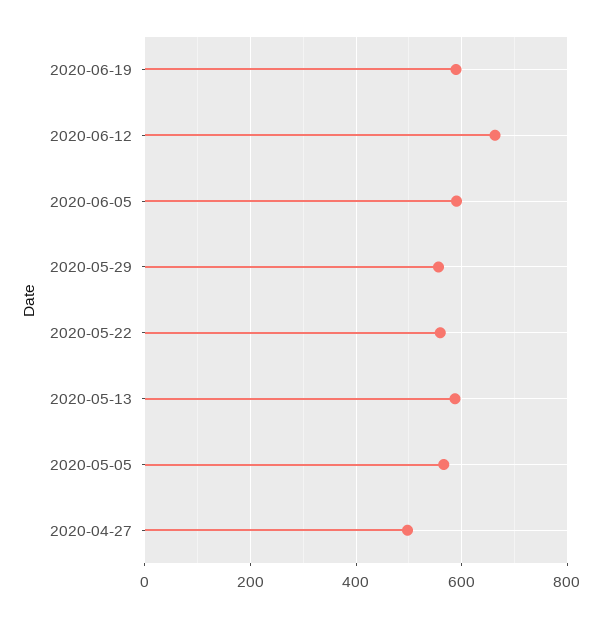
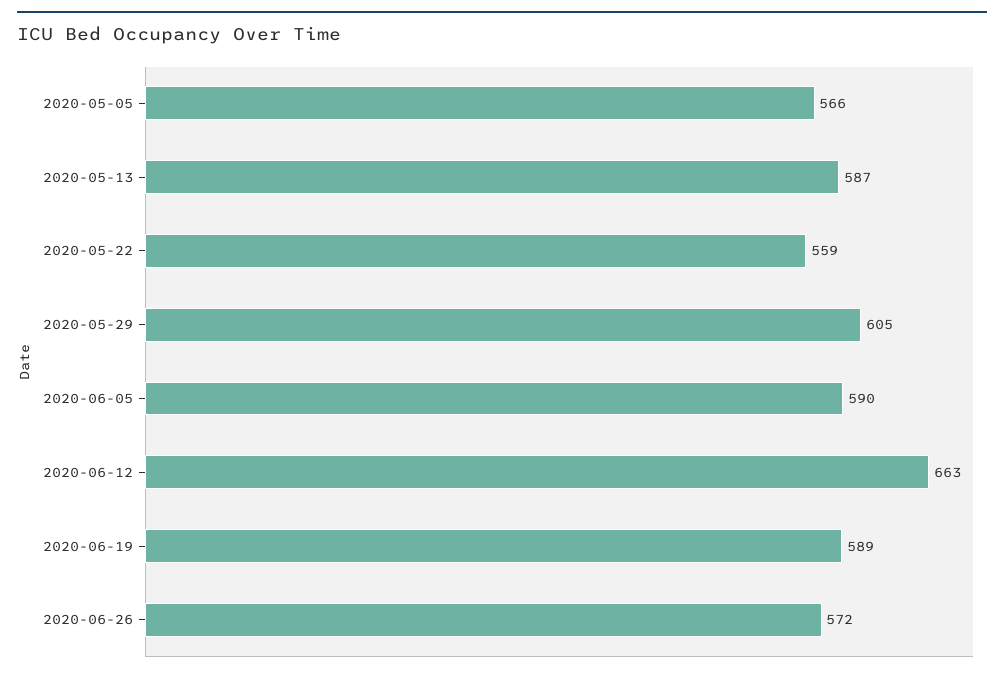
2020-05-29: 560 -> 605
2020-04-27: 500 -> none
2020-06-26: none -> 572

